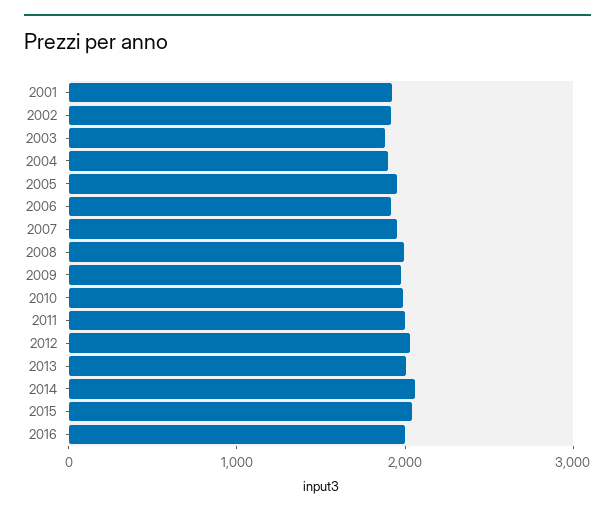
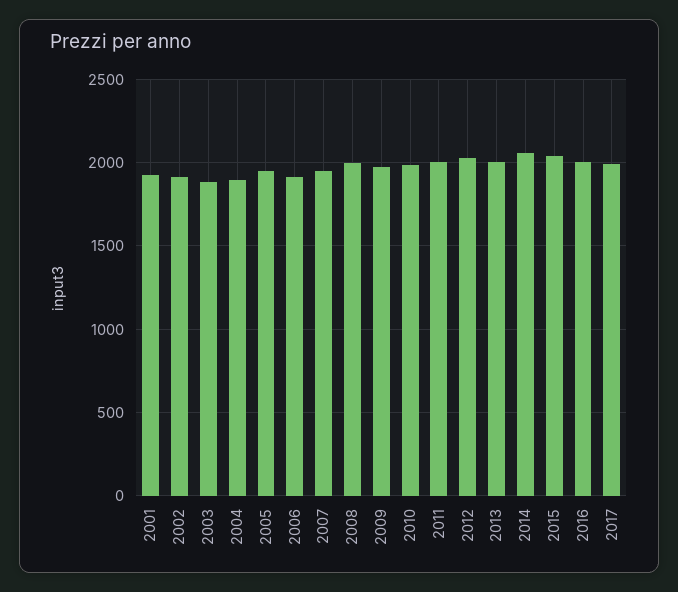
2017: none -> 2000

